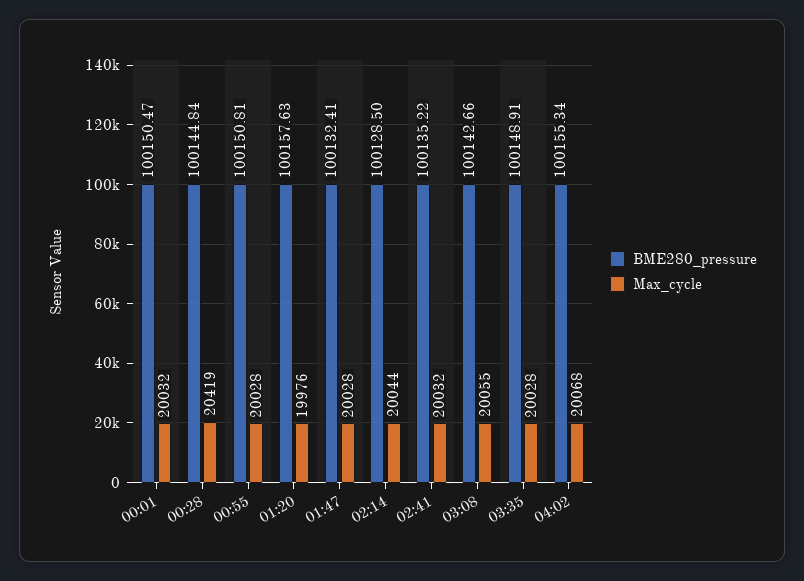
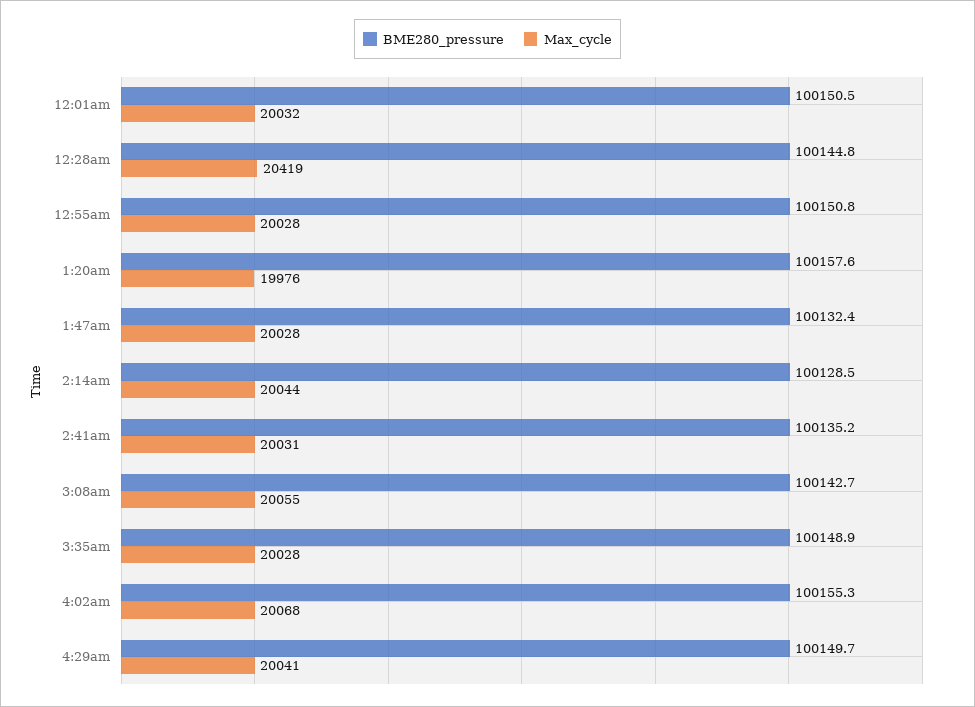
Max_cycle, 02:41: 20032 -> 20031
BME280_pressure, 4:29am: none -> 100149.7
Max_cycle, 4:29am: none -> 20041

